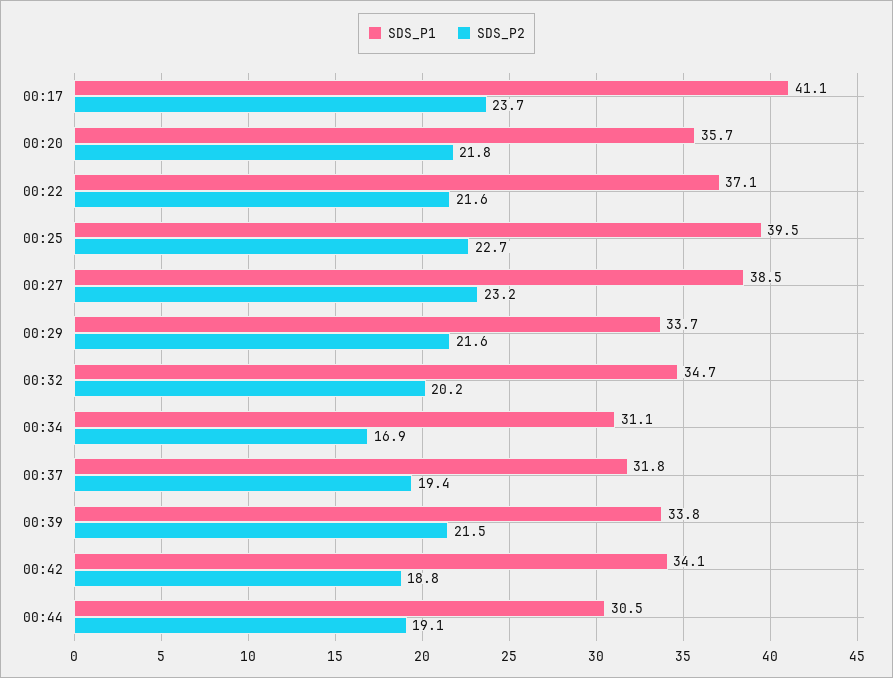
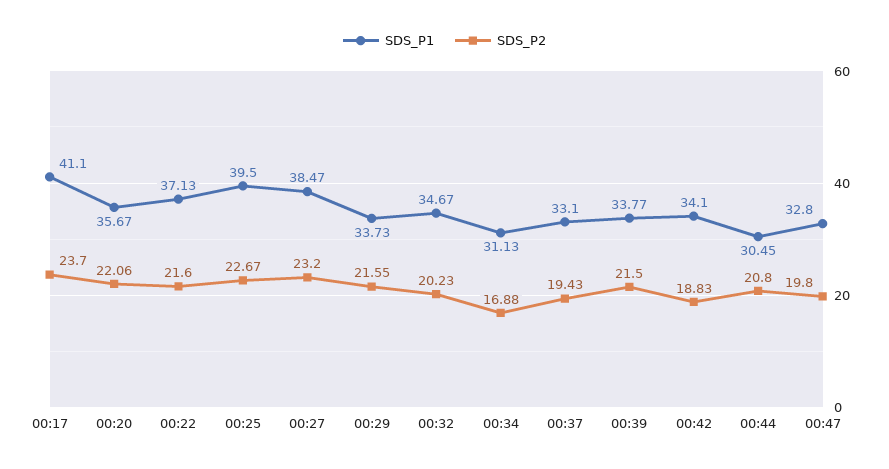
SDS_P2, 00:20: 21.8 -> 22.06
SDS_P1, 00:37: 31.8 -> 33.1
SDS_P2, 00:44: 19.1 -> 20.8
SDS_P1, 00:47: none -> 32.8
SDS_P2, 00:47: none -> 19.8

